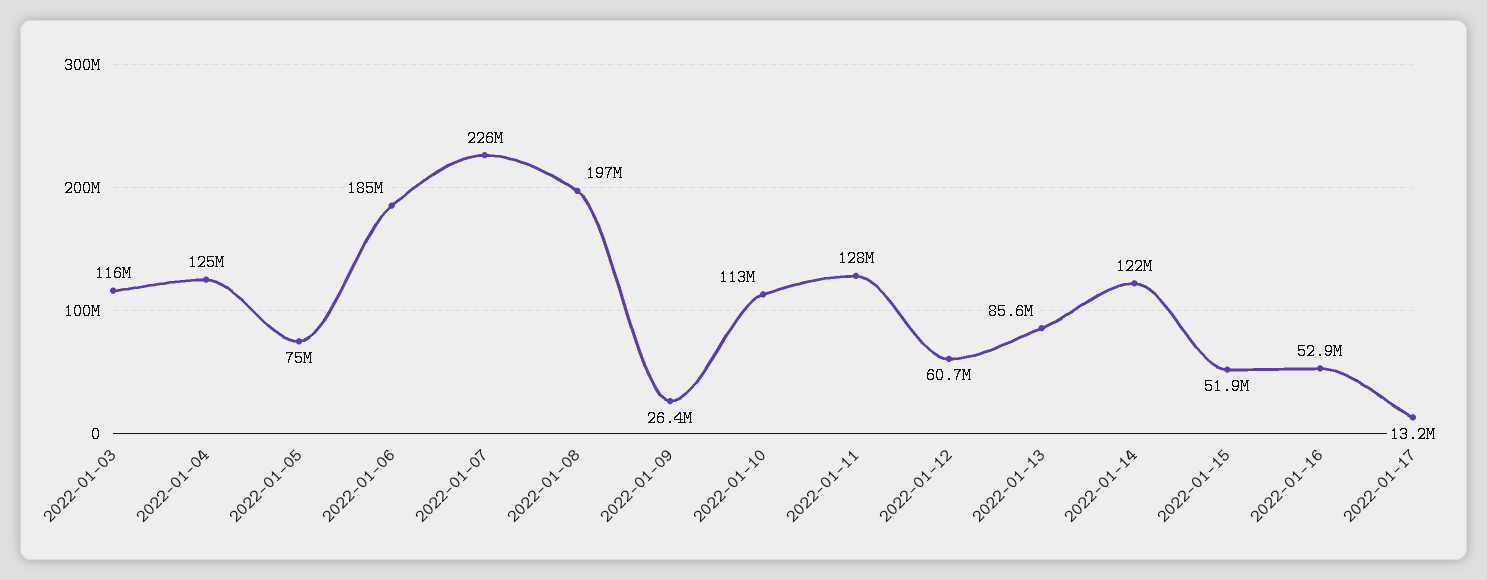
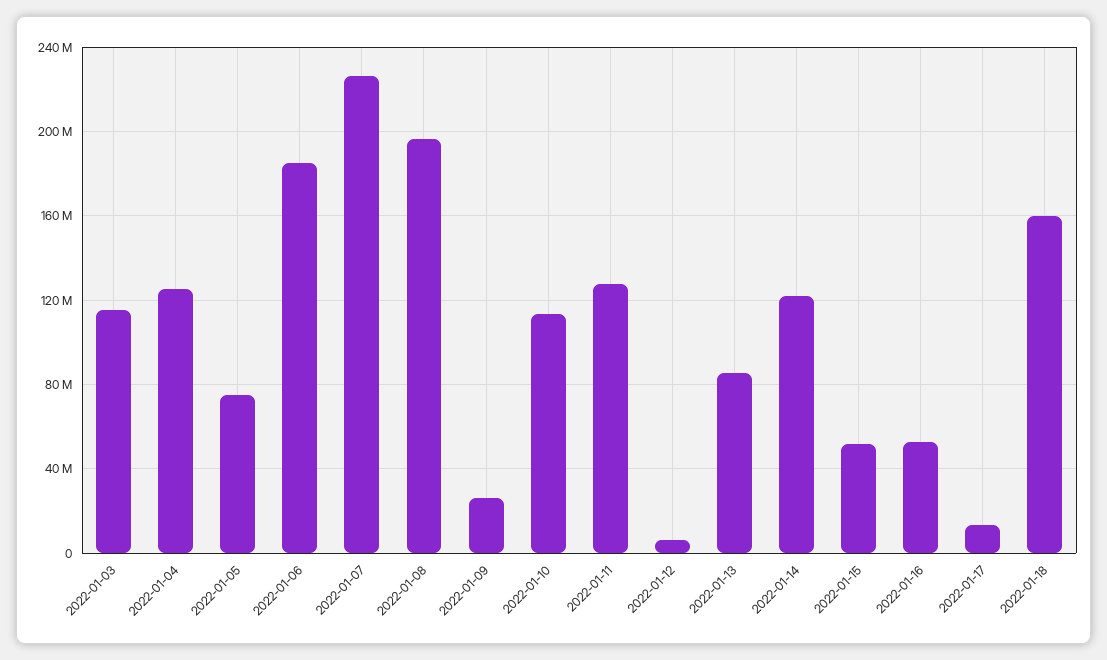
2022-01-12: 60700000 -> 5000000
2022-01-18: none -> 160000000

